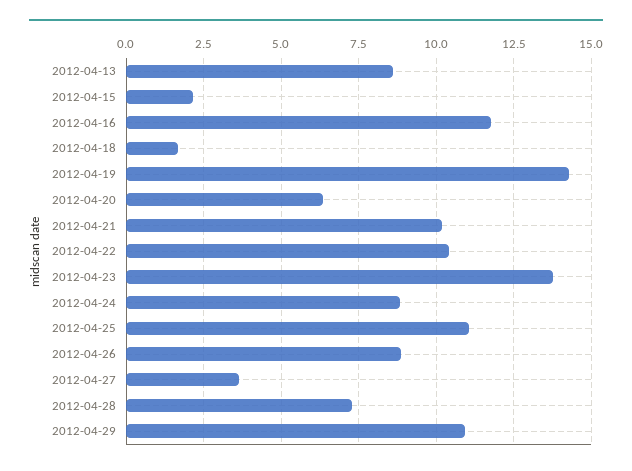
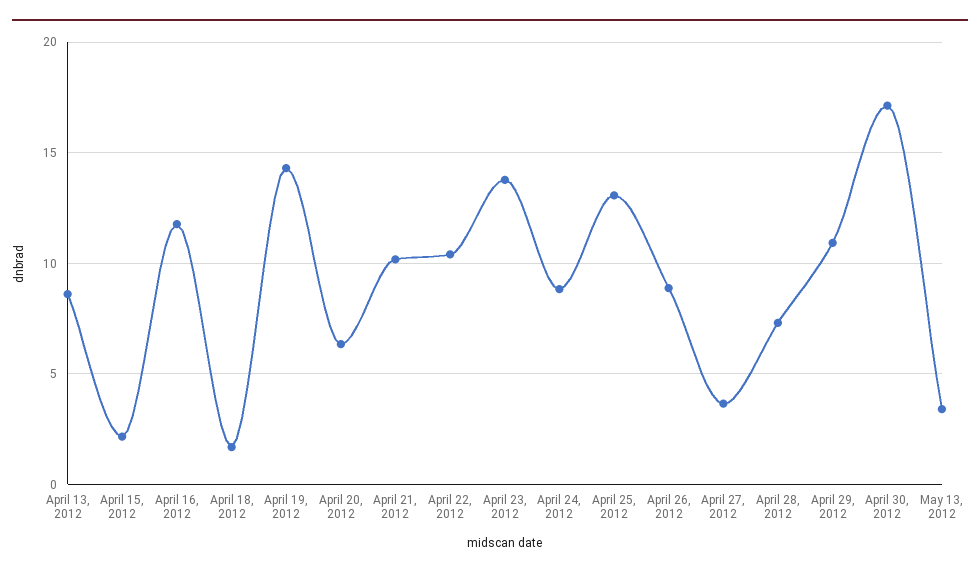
2012-04-25: 11 -> 13
April 30, 2012: none -> 17
May 13, 2012: none -> 3.5

